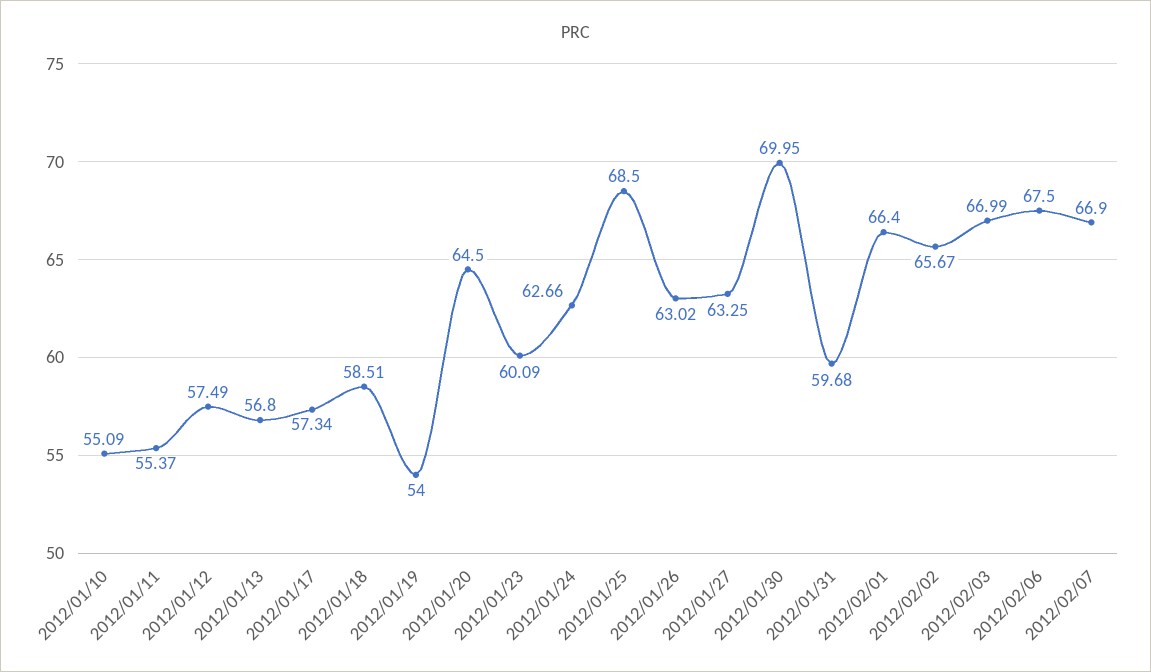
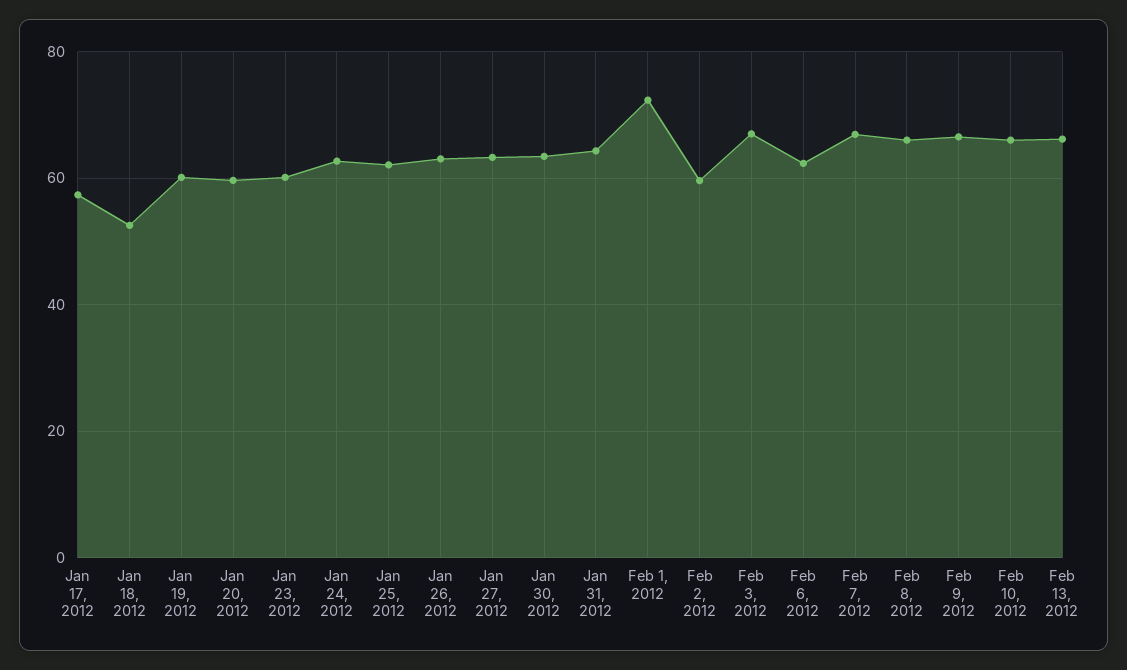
2012/01/10: 55.09 -> none
2012/01/11: 55.37 -> none
2012/01/12: 57.49 -> none
2012/01/13: 56.8 -> none
2012/01/18: 58.51 -> 52
2012/01/19: 54 -> 60
2012/01/20: 64.5 -> 60
2012/01/25: 68.5 -> 62
2012/01/30: 69.95 -> 64
2012/01/31: 59.68 -> 64
2012/02/01: 66.4 -> 72
2012/02/02: 65.67 -> 60
2012/02/06: 67.5 -> 62
Feb 8, 2012: none -> 66
Feb 9, 2012: none -> 66
Feb 10, 2012: none -> 66
Feb 13, 2012: none -> 66

